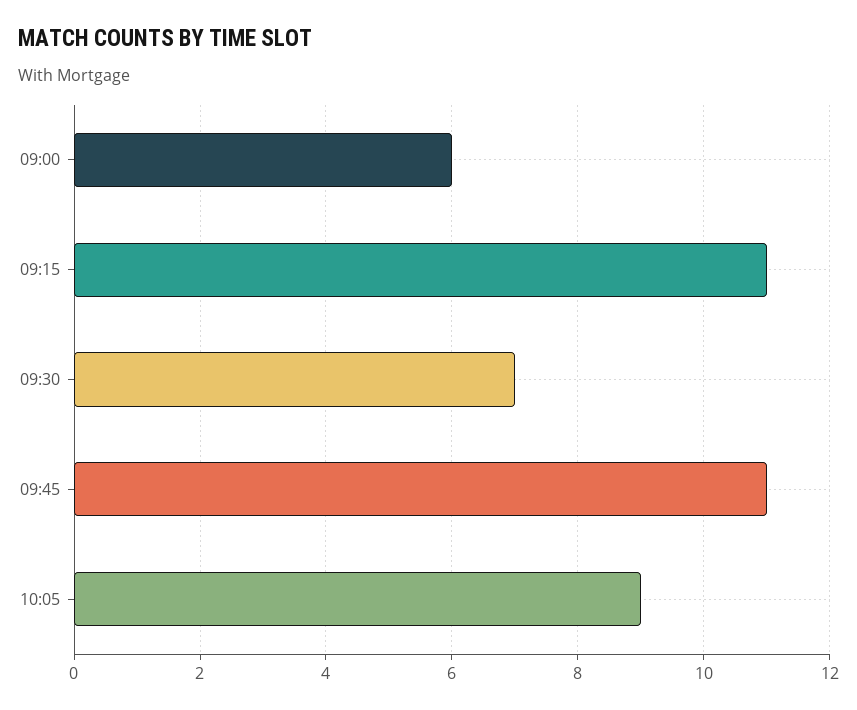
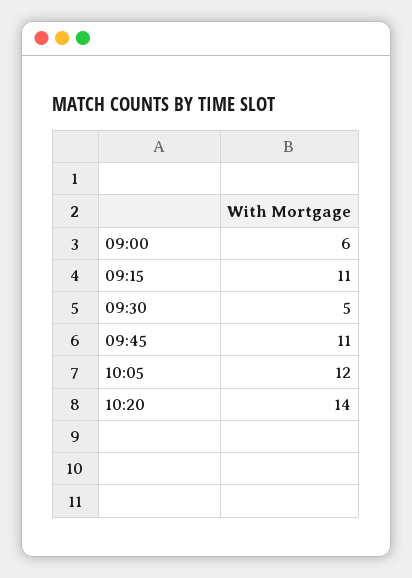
09:30: 7 -> 5
10:05: 9 -> 12
10:20: none -> 14

